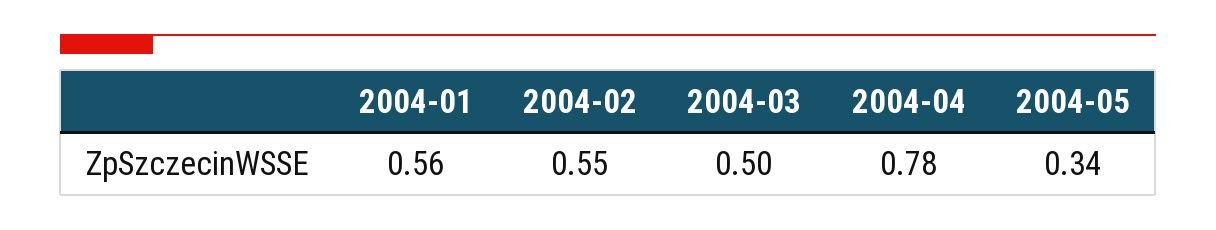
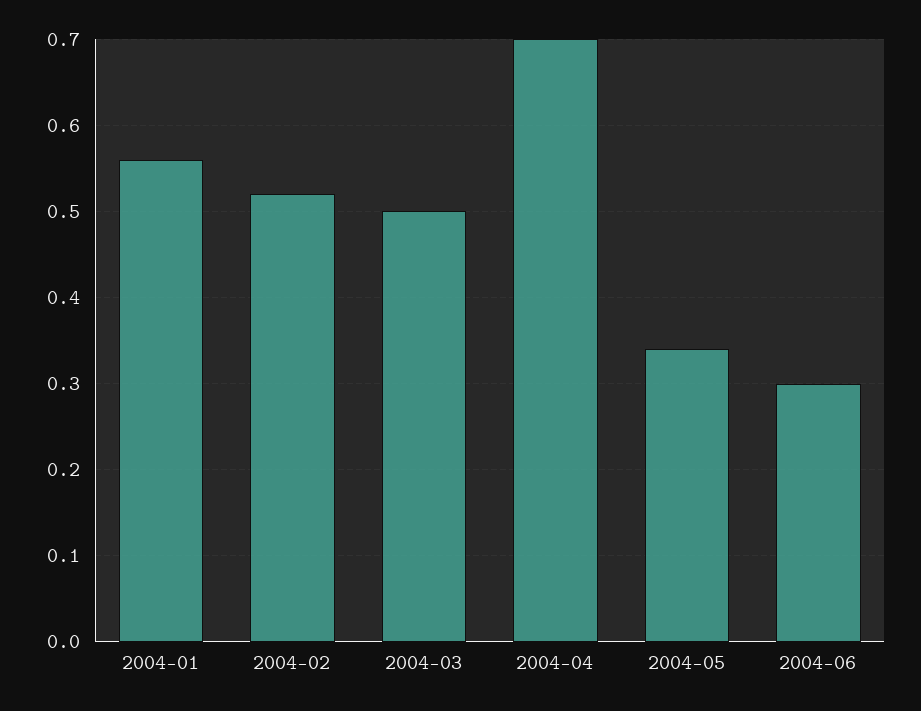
2004-02: 0.55 -> 0.52
2004-04: 0.78 -> 0.7
2004-06: none -> 0.3

